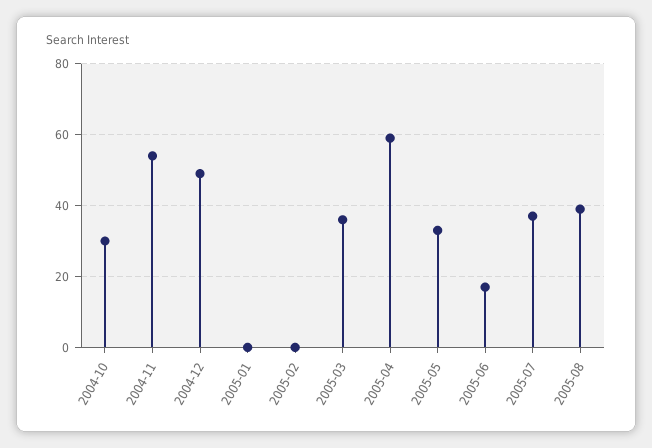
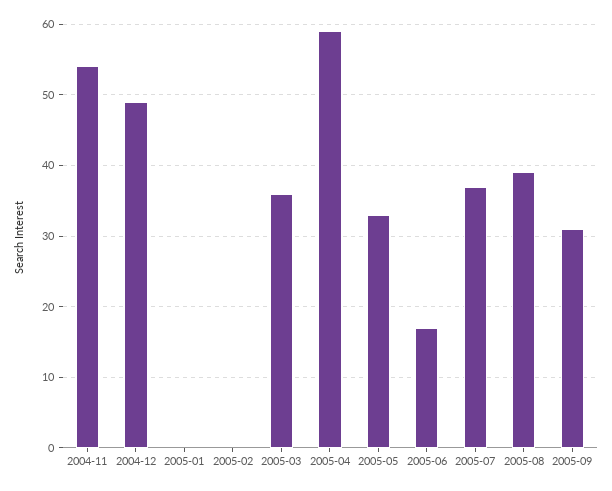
2004-10: 30 -> none
2005-09: none -> 31

